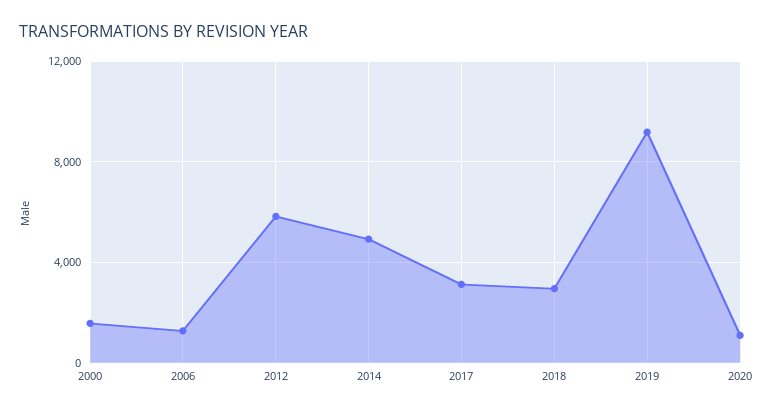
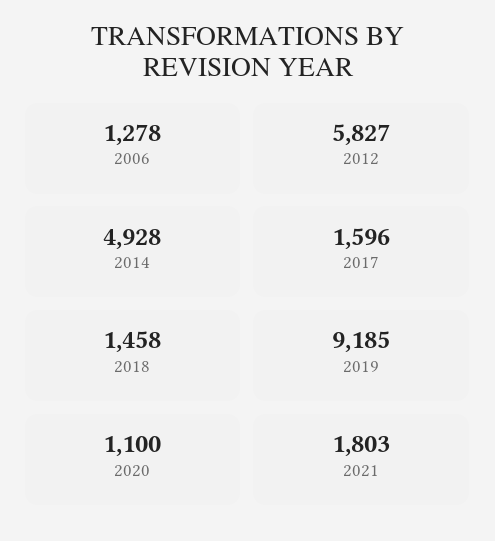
2000: 1500 -> none
2017: 3000 -> 1596
2018: 3000 -> 1458
2021: none -> 1803

